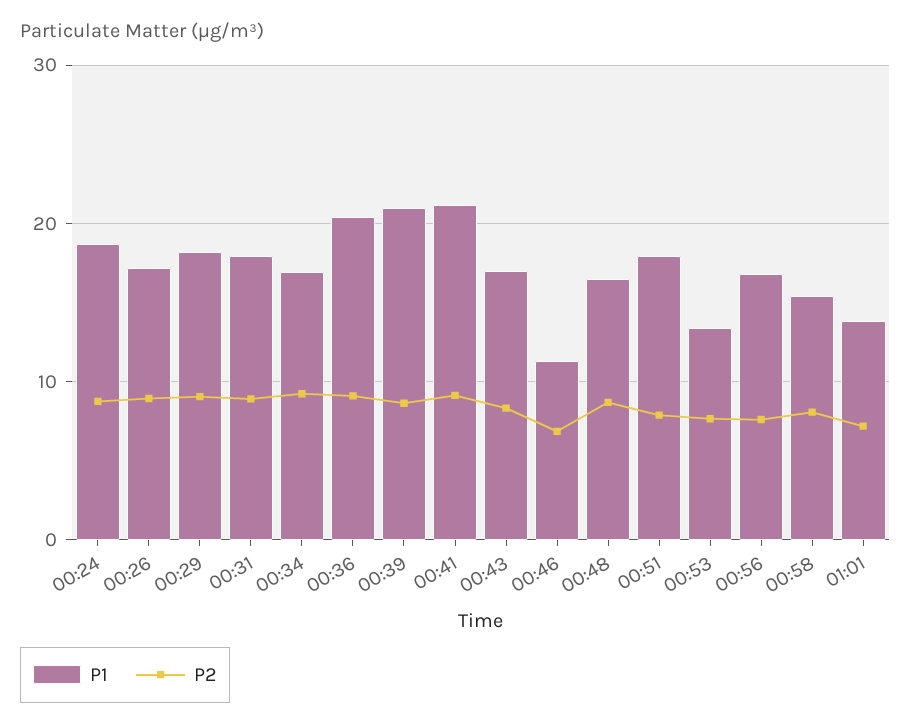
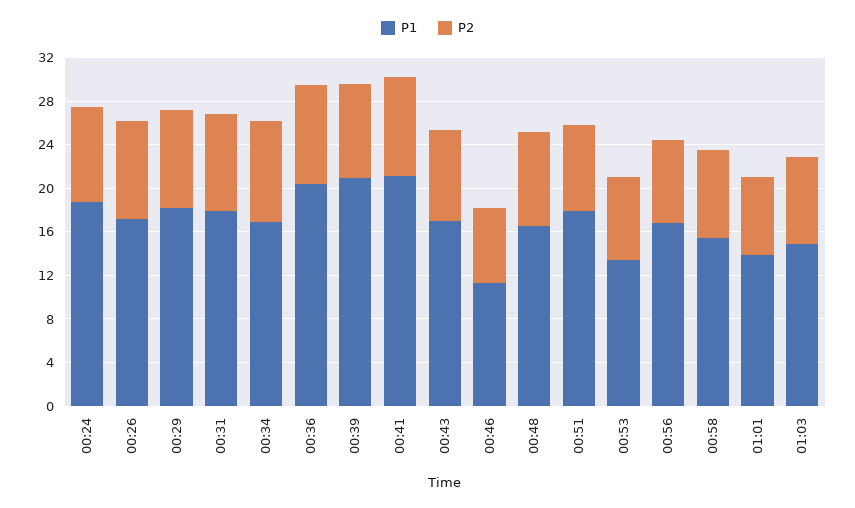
P1, 01:03: none -> 15
P2, 01:03: none -> 8

